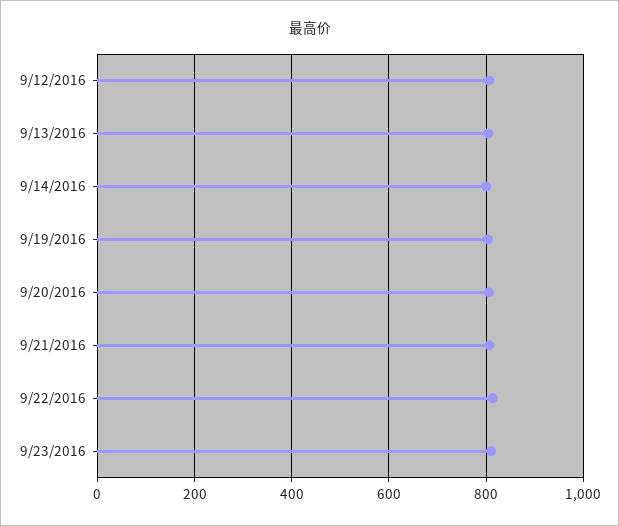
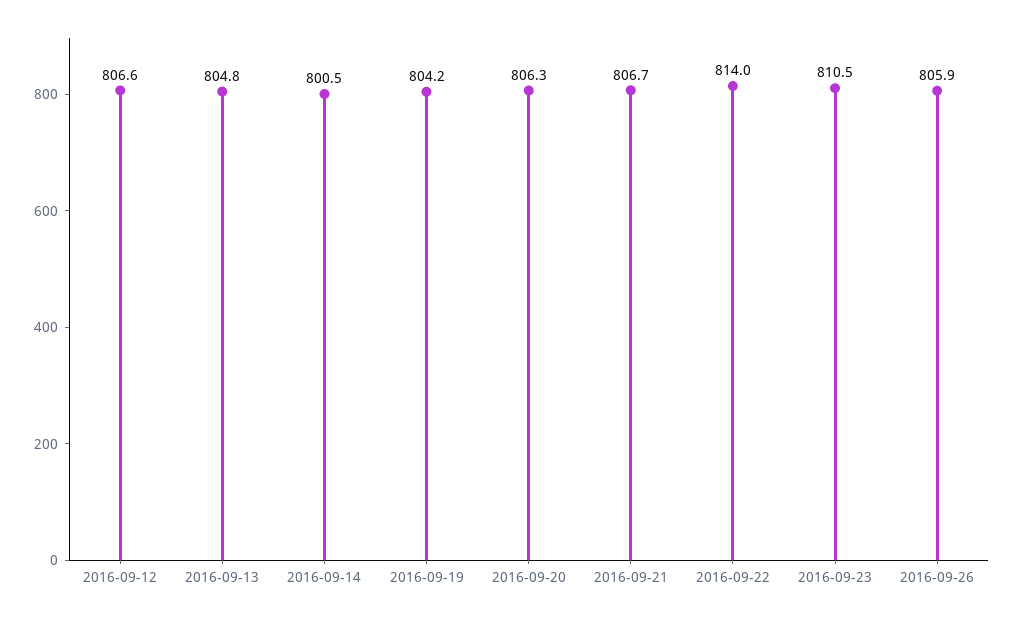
2016-09-26: none -> 805.9

